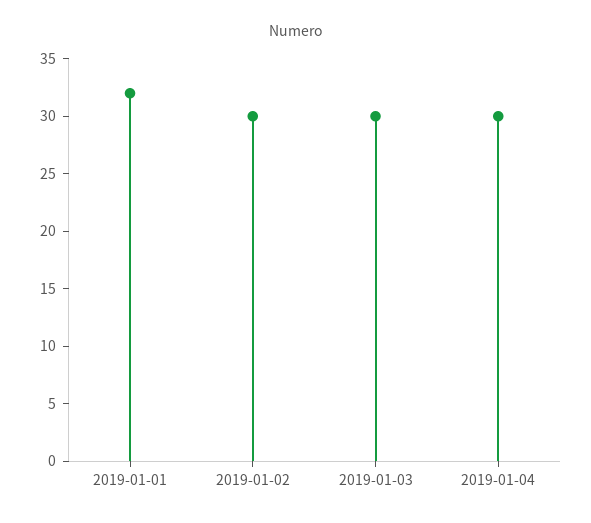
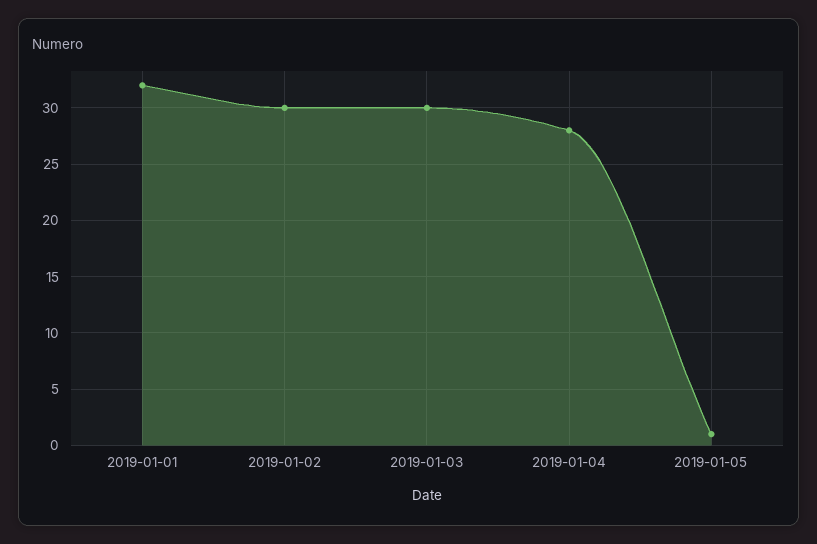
2019-01-04: 30 -> 28
2019-01-05: none -> 1

